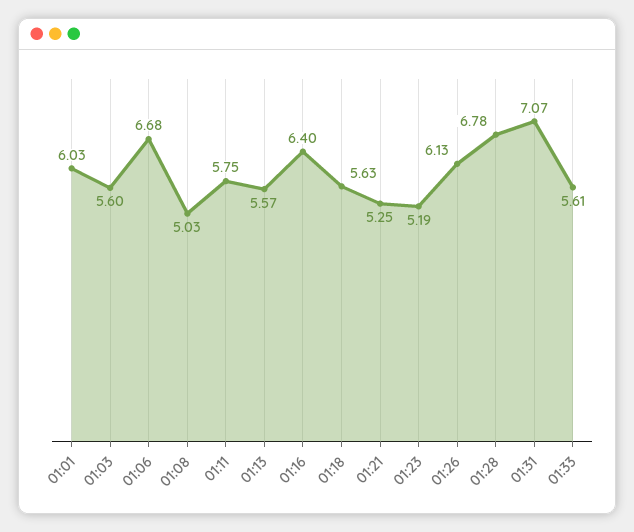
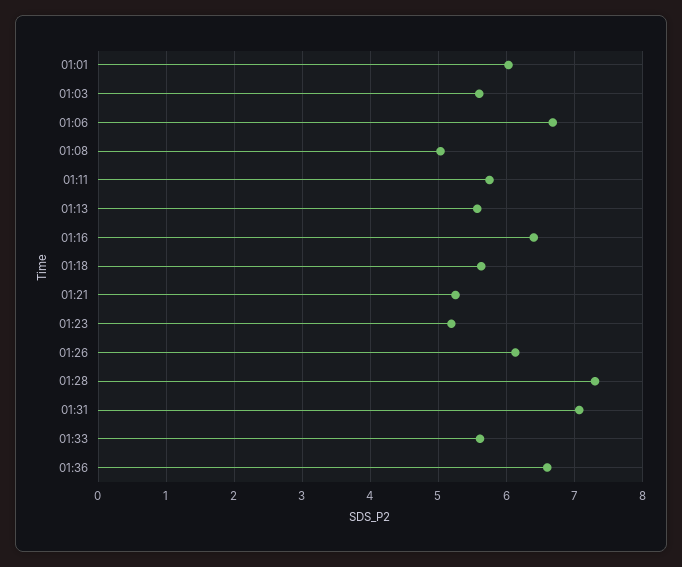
01:28: 6.78 -> 7.3
01:36: none -> 6.6

